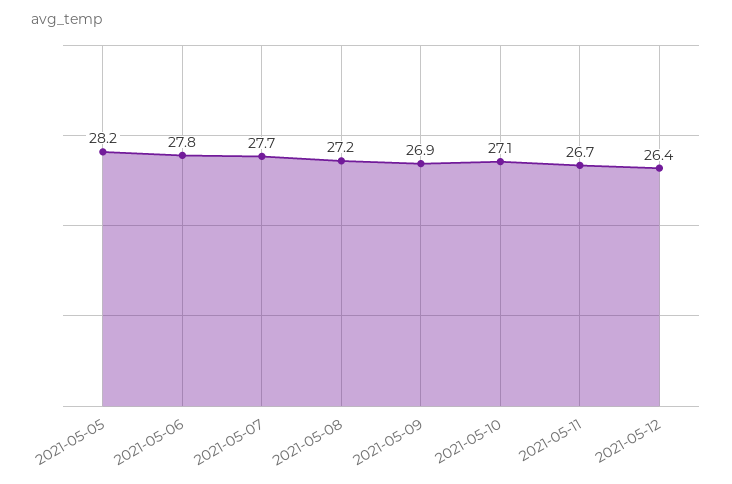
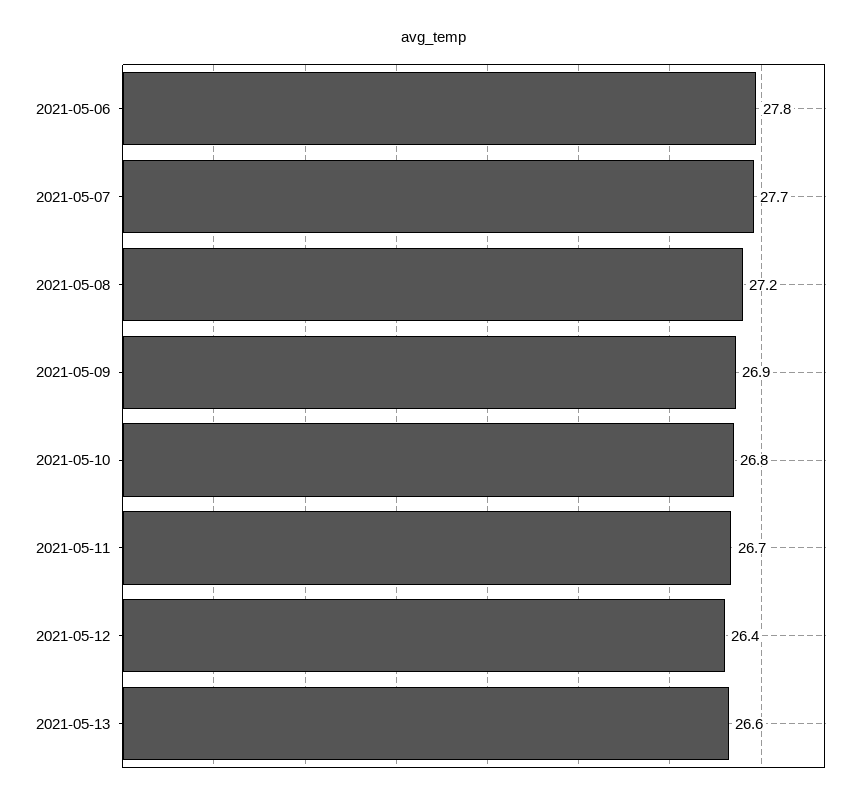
2021-05-05: 28.2 -> none
2021-05-10: 27.1 -> 26.8
2021-05-13: none -> 26.6

